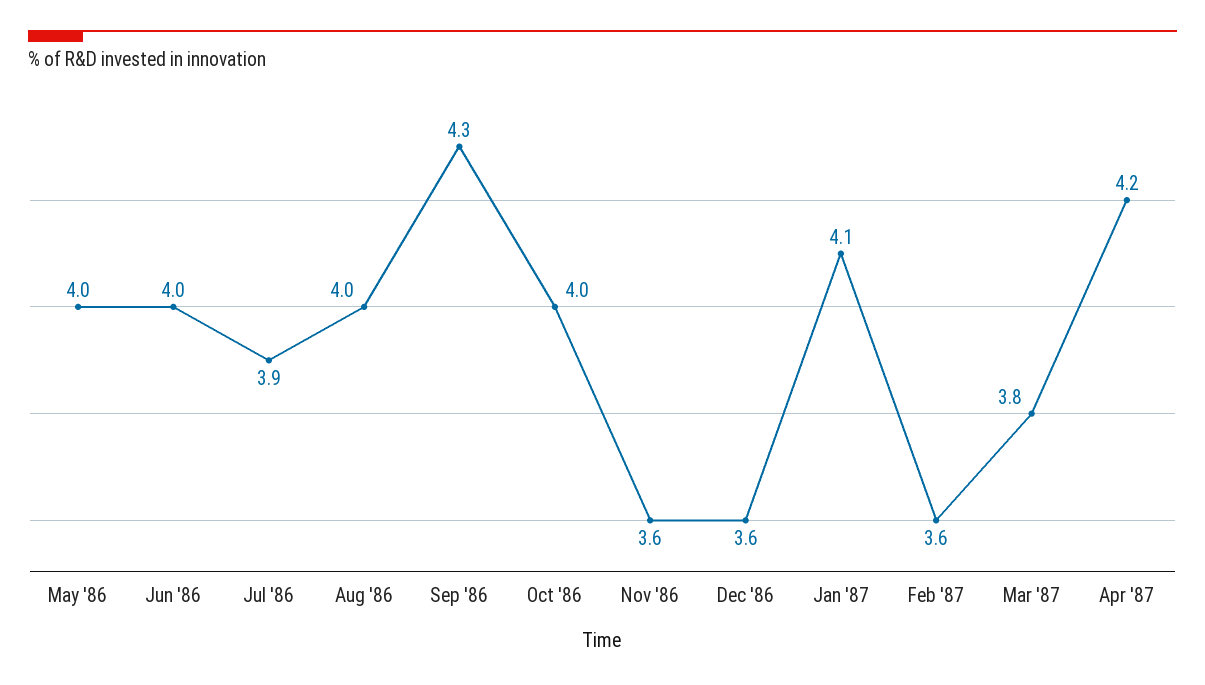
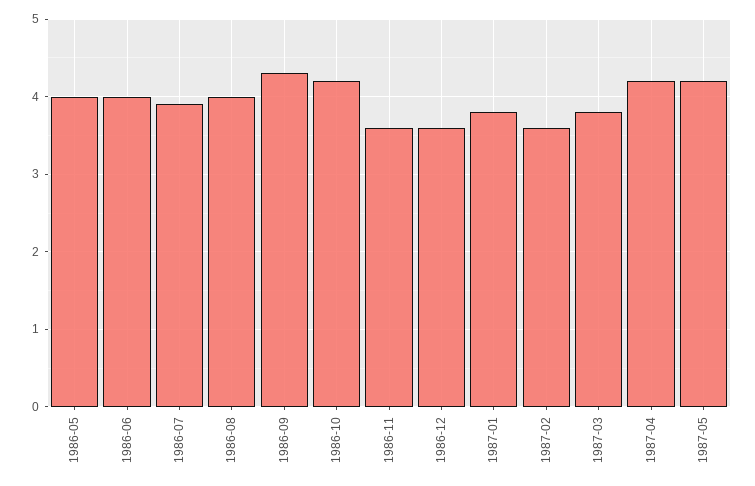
Oct '86: 4 -> 4.2
Jan '87: 4.1 -> 3.8
1987-05: none -> 4.2

